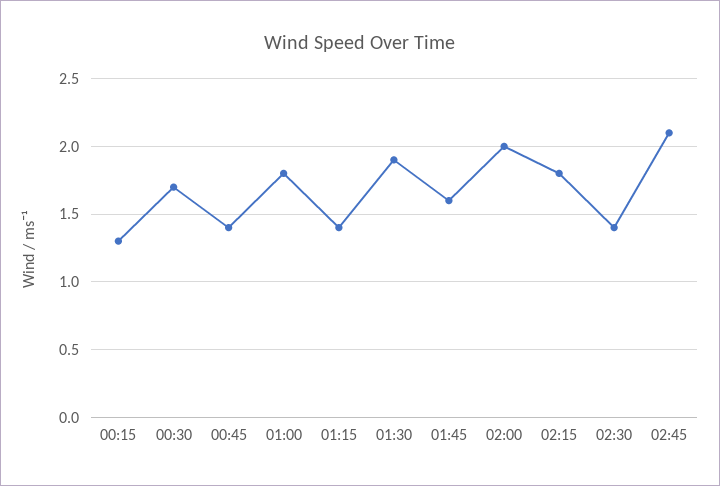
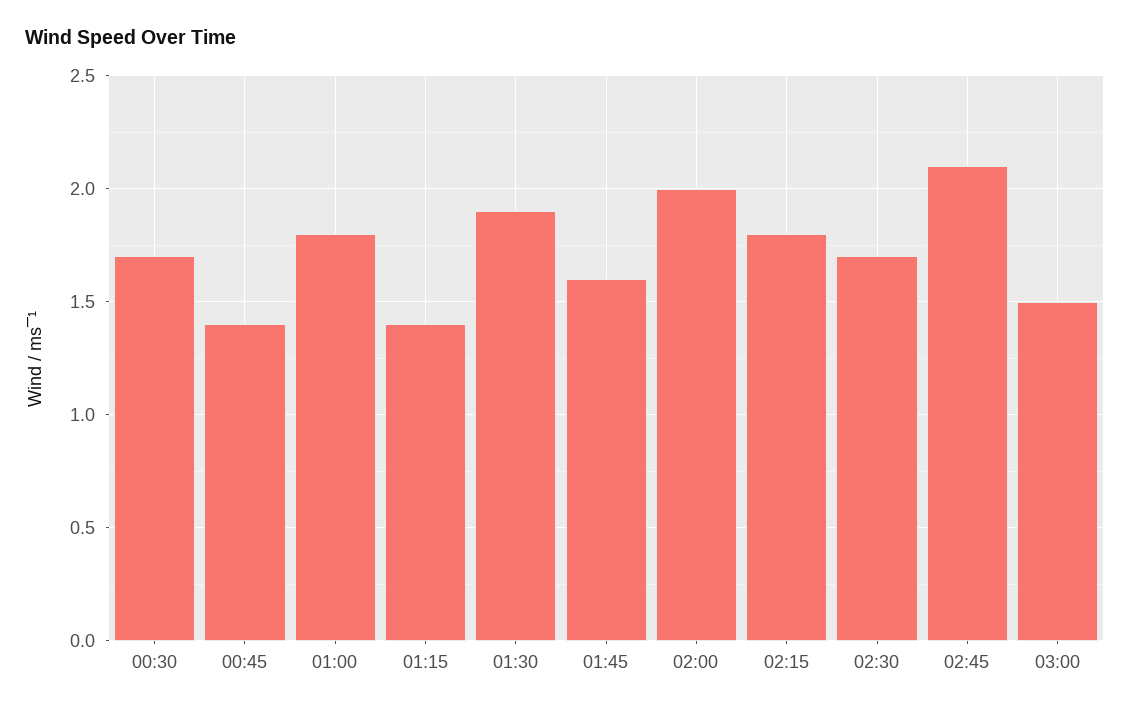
00:15: 1.3 -> none
02:30: 1.4 -> 1.7
03:00: none -> 1.5

